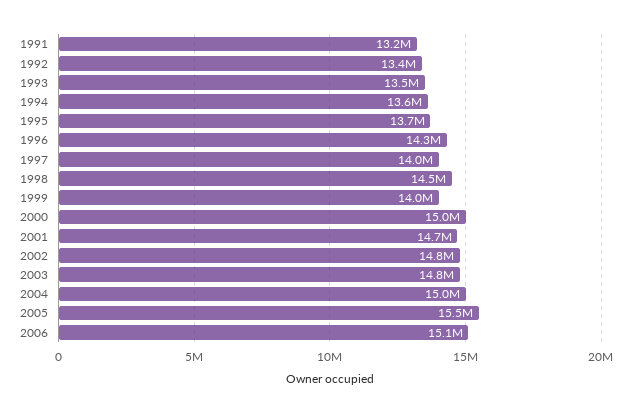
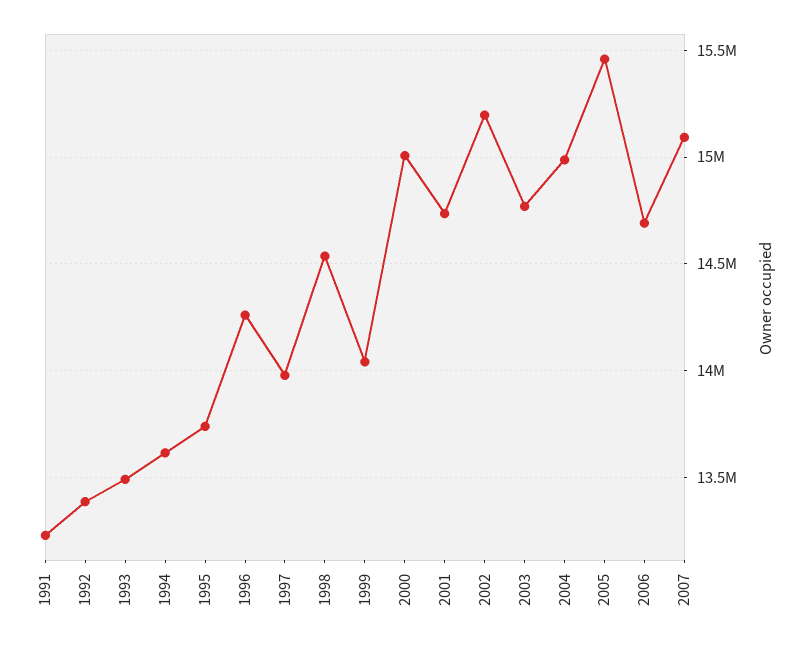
2002: 14800000 -> 15200000
2006: 15100000 -> 14700000
2007: none -> 15100000

